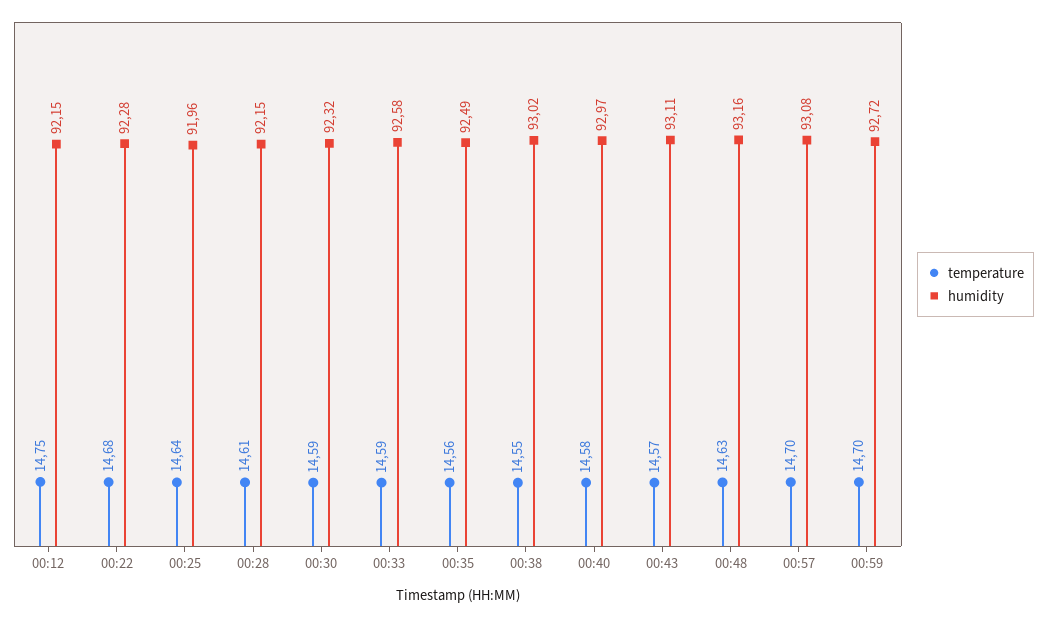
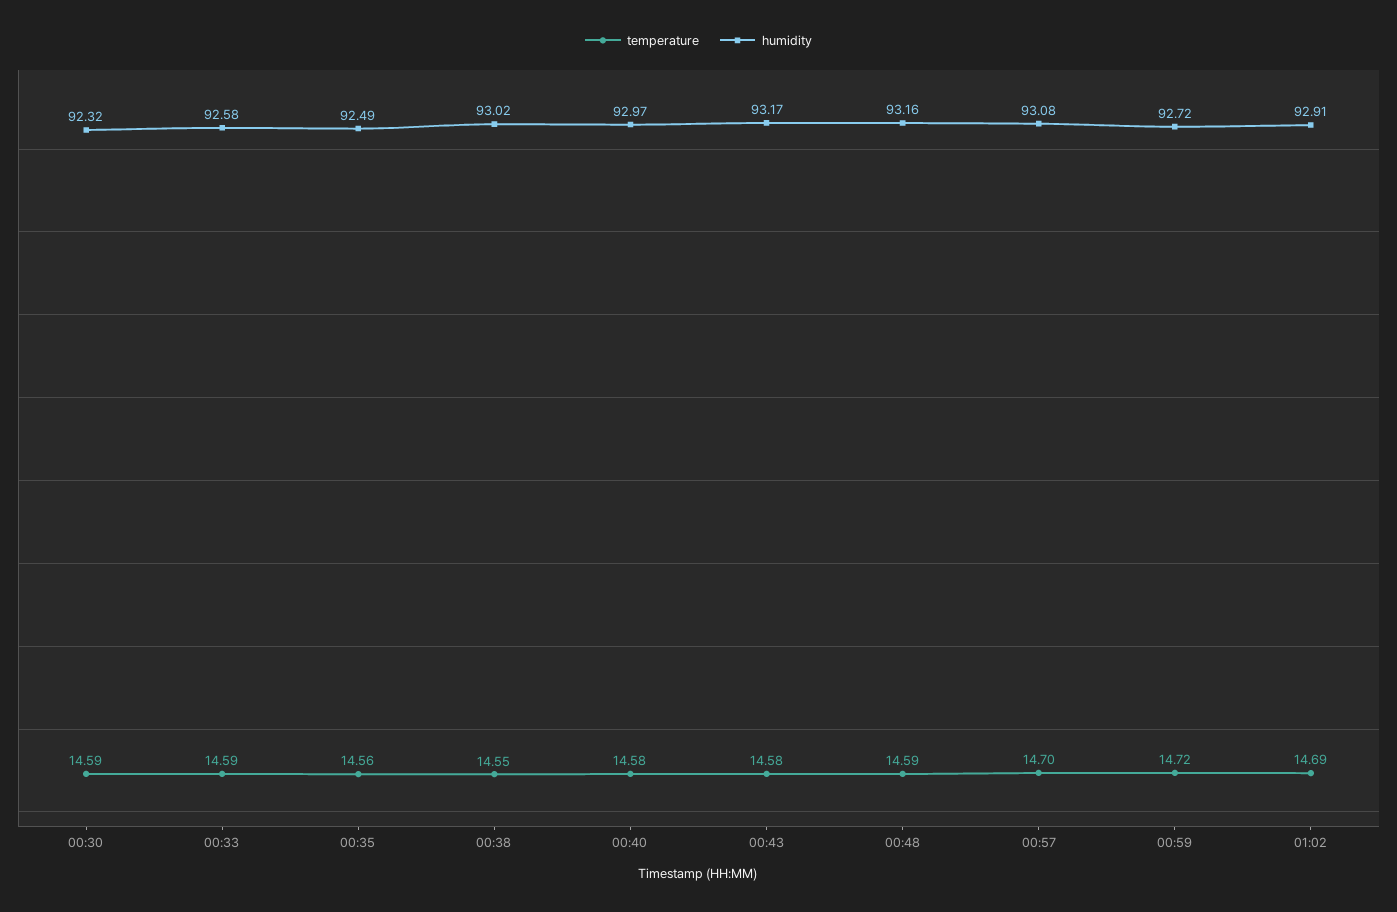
temperature, 00:12: 14.75 -> none
humidity, 00:12: 92.15 -> none
temperature, 00:22: 14.68 -> none
humidity, 00:22: 92.28 -> none
temperature, 00:25: 14.64 -> none
humidity, 00:25: 91.96 -> none
temperature, 00:28: 14.61 -> none
humidity, 00:28: 92.15 -> none
temperature, 00:43: 14.57 -> 14.58
humidity, 00:43: 93.11 -> 93.17
temperature, 00:48: 14.63 -> 14.59
temperature, 00:59: 14.7 -> 14.72
temperature, 01:02: none -> 14.69
humidity, 01:02: none -> 92.91

